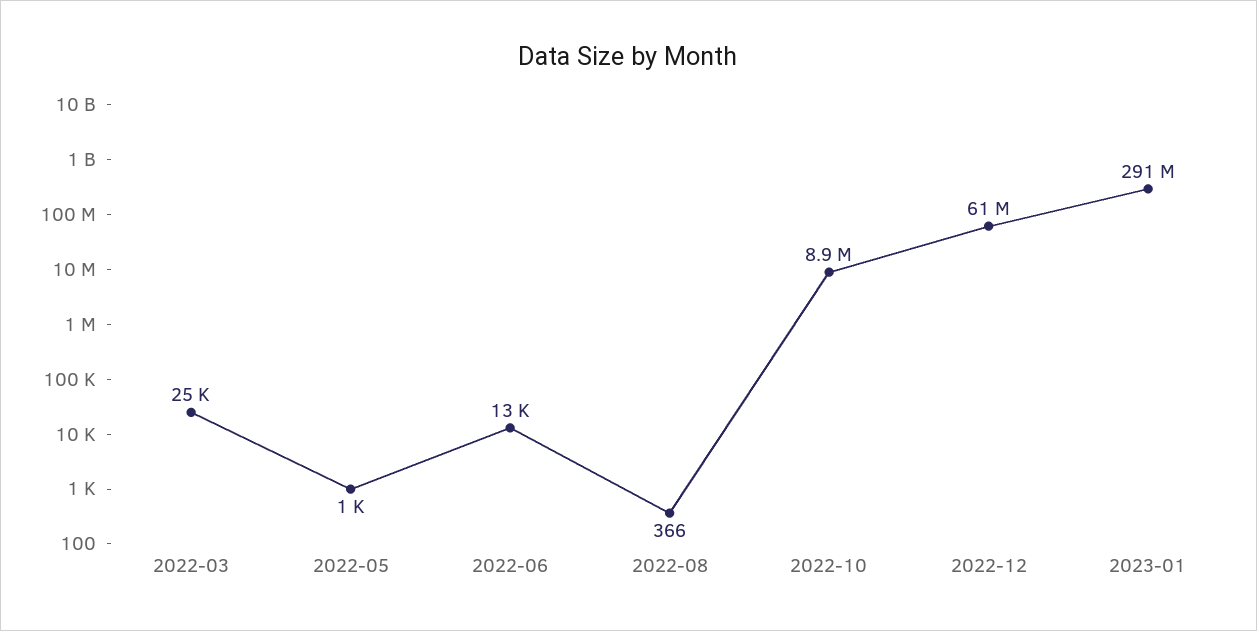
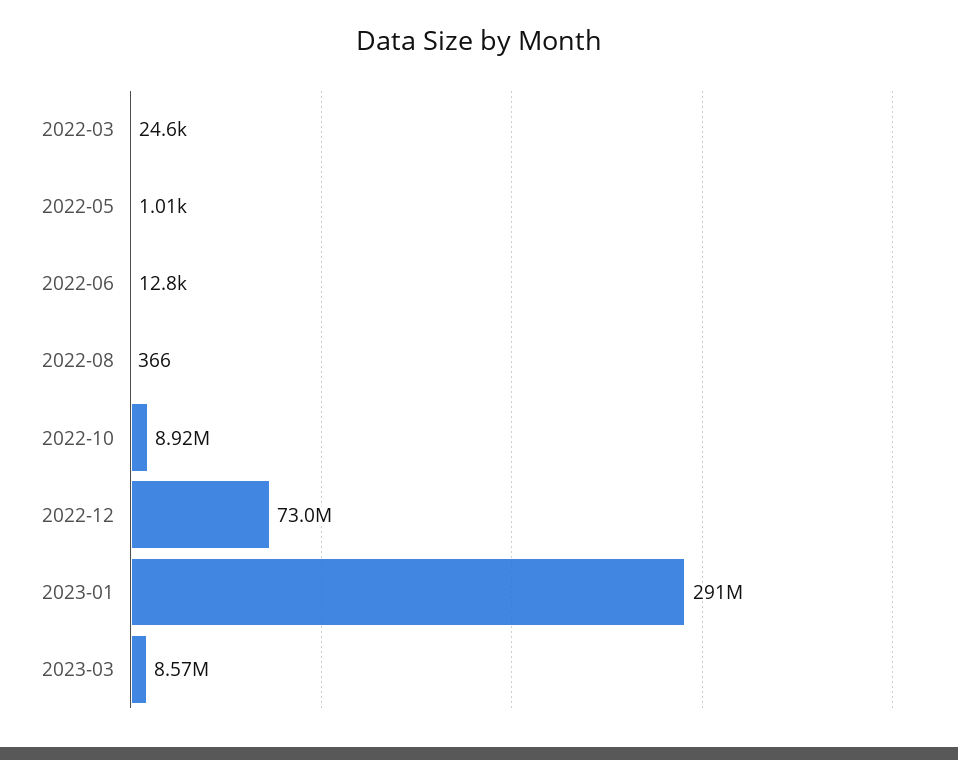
2022-12: 61000000 -> 73000000
2023-03: none -> 8570000

